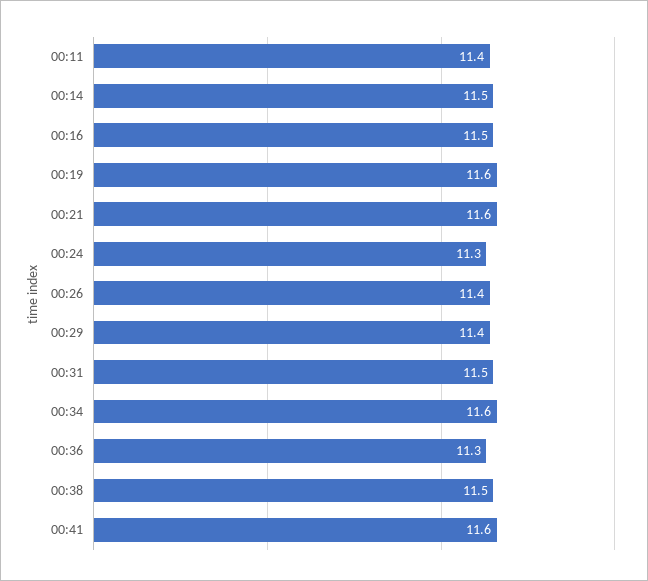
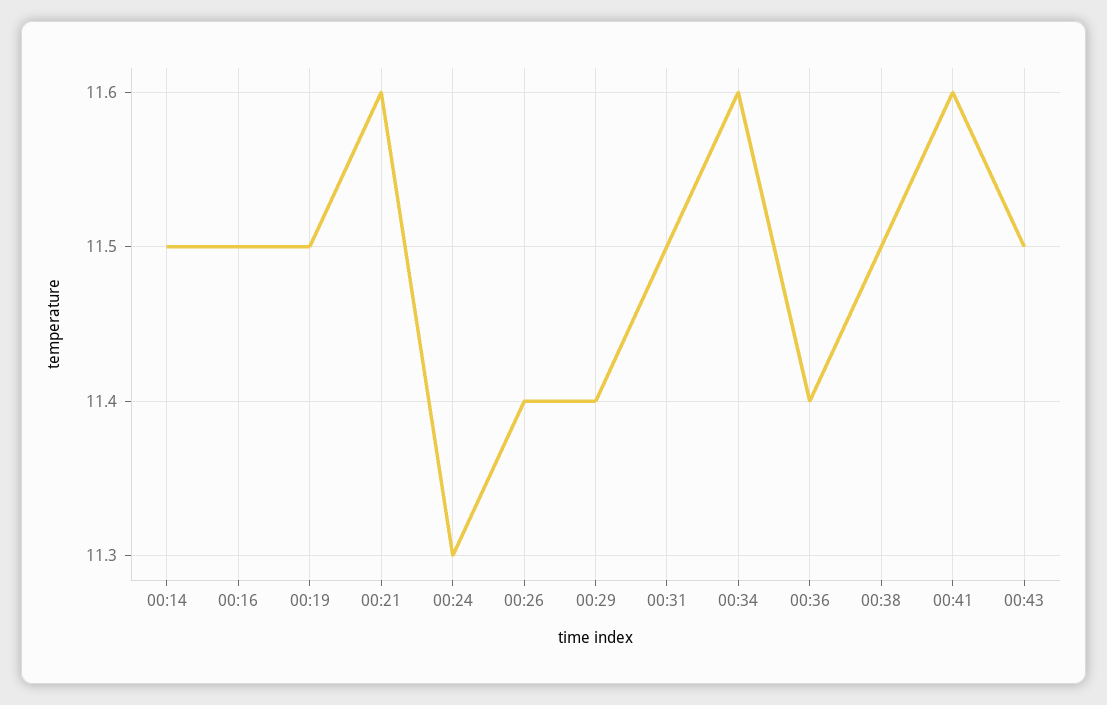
00:11: 11.4 -> none
00:19: 11.6 -> 11.5
00:36: 11.3 -> 11.4
00:43: none -> 11.5

